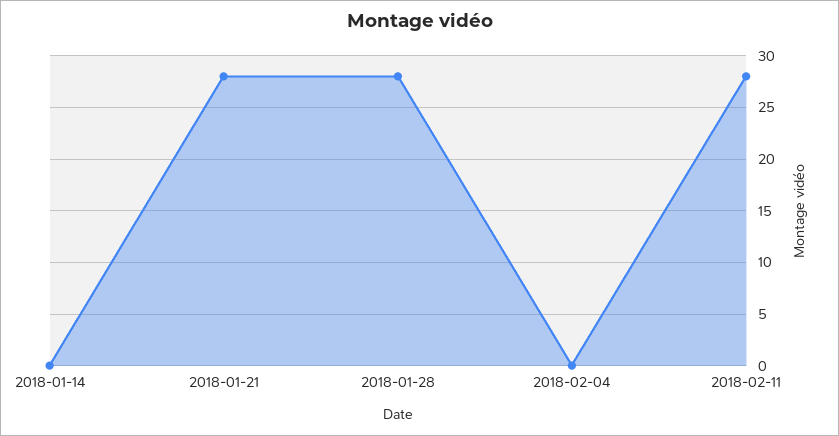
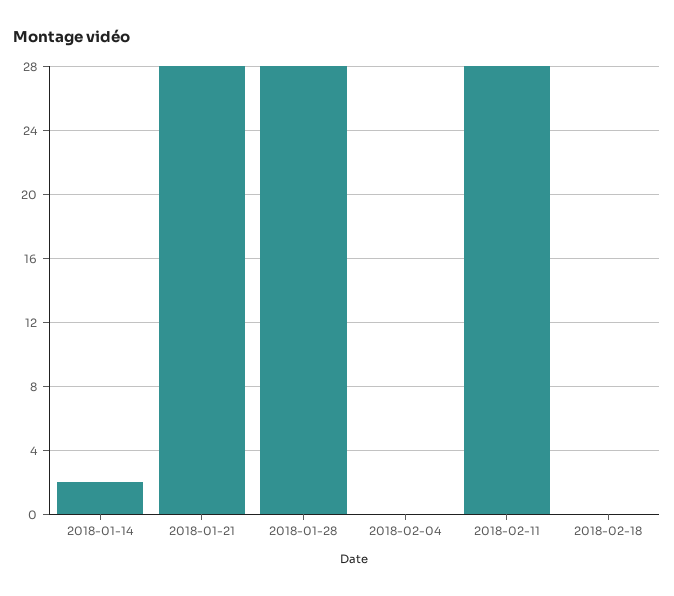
2018-01-14: 0 -> 2
2018-02-18: none -> 0

